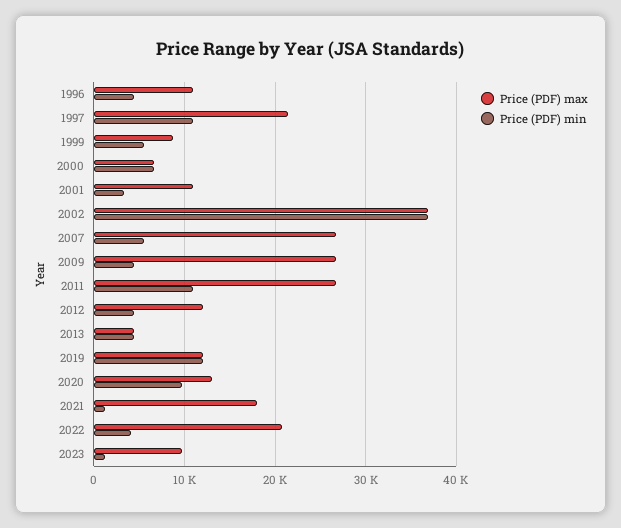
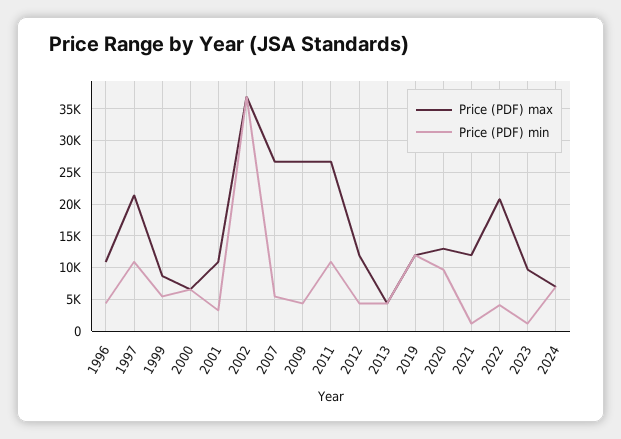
Price (PDF) max, 2021: 18000 -> 12000
Price (PDF) max, 2024: none -> 7000
Price (PDF) min, 2024: none -> 7000

